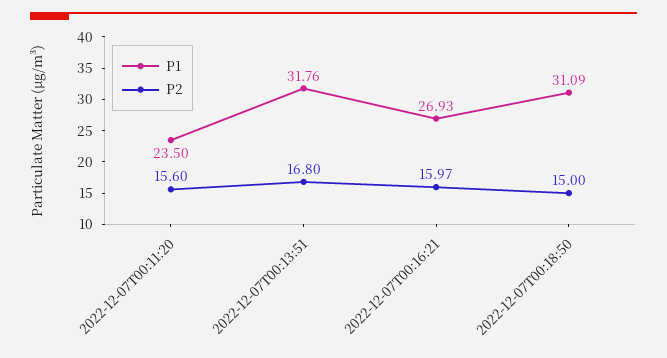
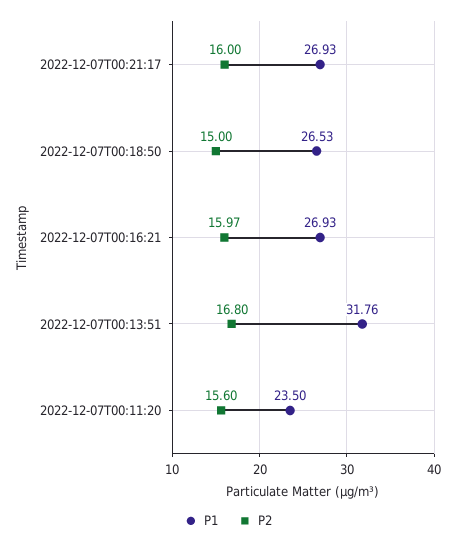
P1, 2022-12-07T00:18:50: 31.09 -> 26.53
P1, 2022-12-07T00:21:17: none -> 26.93
P2, 2022-12-07T00:21:17: none -> 16

